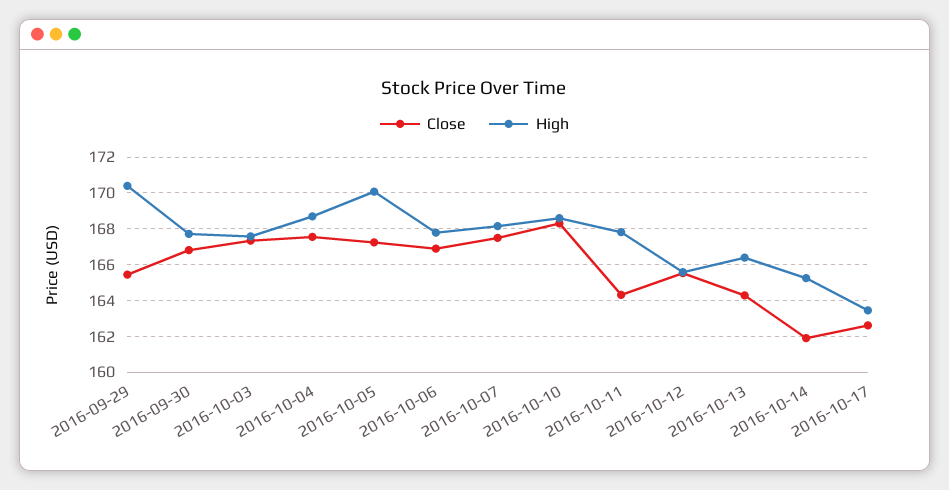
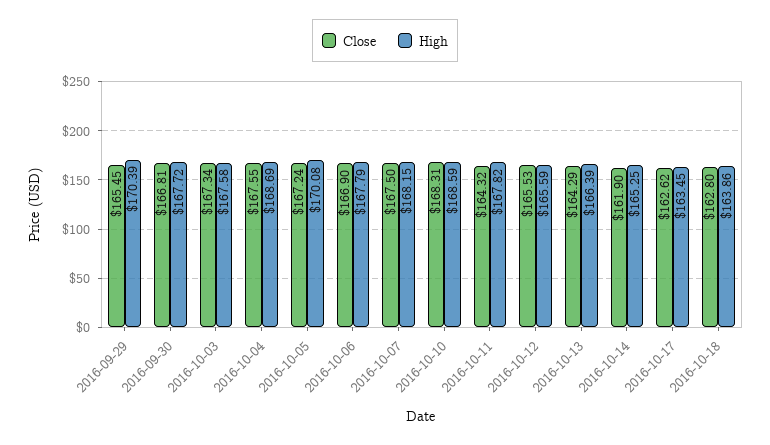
Close, 2016-10-18: none -> 162.8
High, 2016-10-18: none -> 163.86

